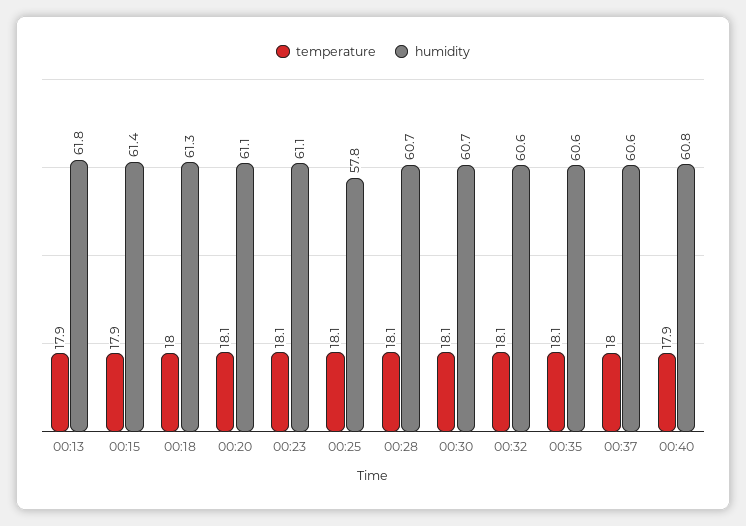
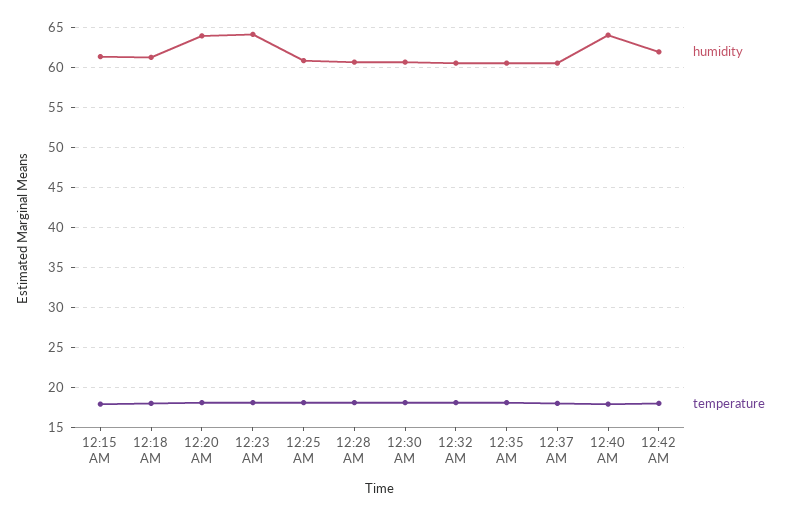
temperature, 00:13: 17.9 -> none
humidity, 00:13: 61.8 -> none
humidity, 00:20: 61.1 -> 64
humidity, 00:23: 61.1 -> 64
humidity, 00:25: 57.8 -> 61
humidity, 00:40: 60.8 -> 64
humidity, 12:42 AM: none -> 62
temperature, 12:42 AM: none -> 18

